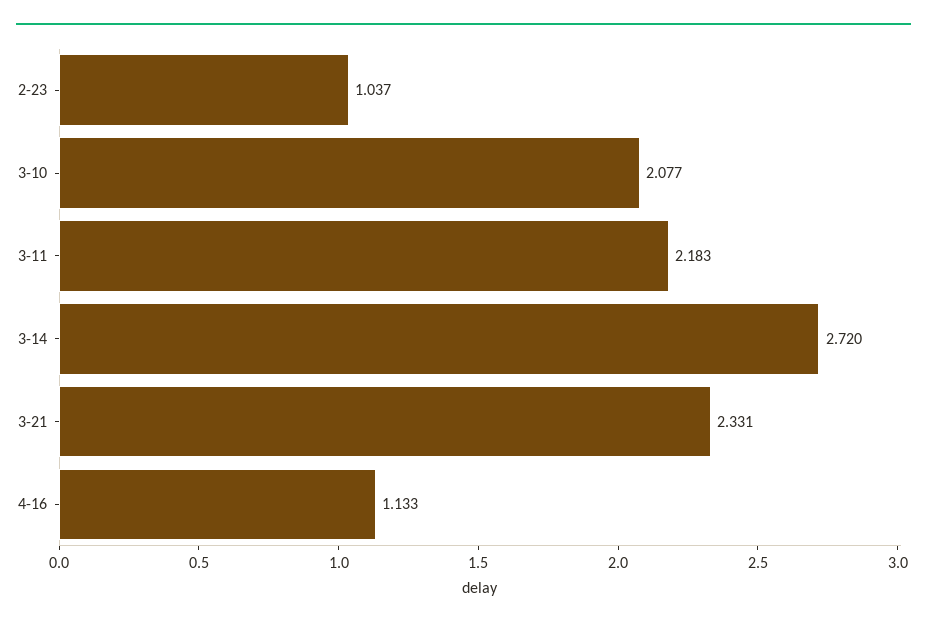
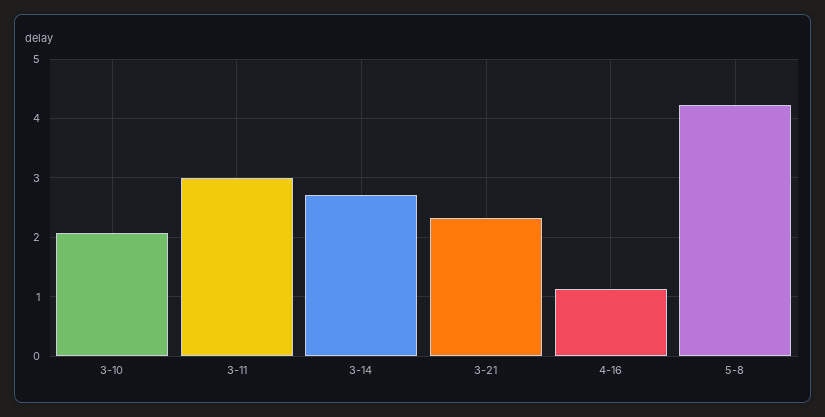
2-23: 1.037 -> none
3-11: 2.183 -> 3
5-8: none -> 4.2

